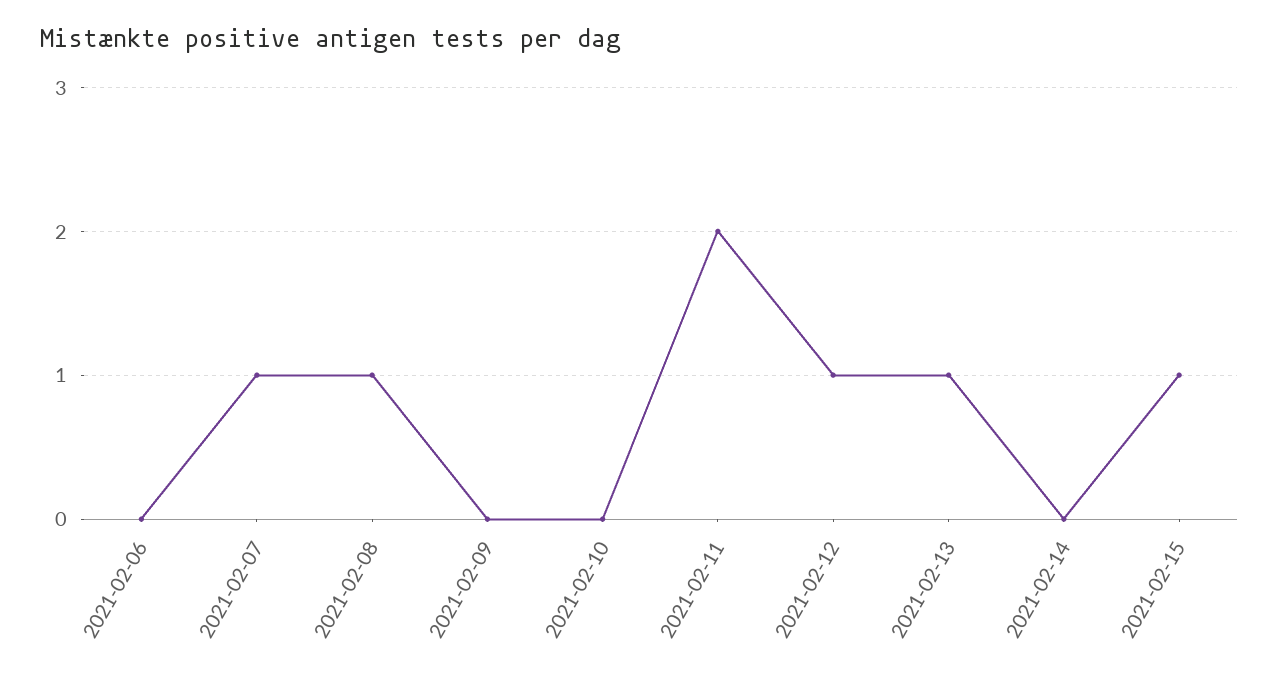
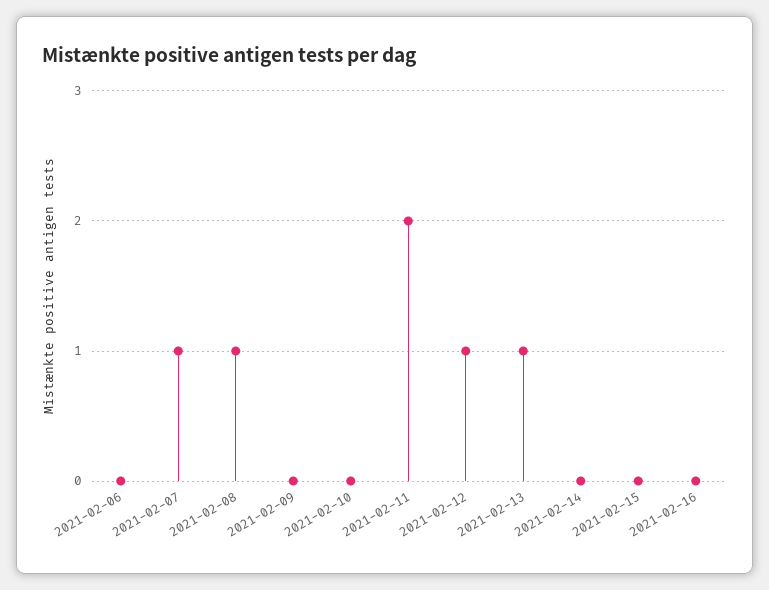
2021-02-15: 1 -> 0
2021-02-16: none -> 0

